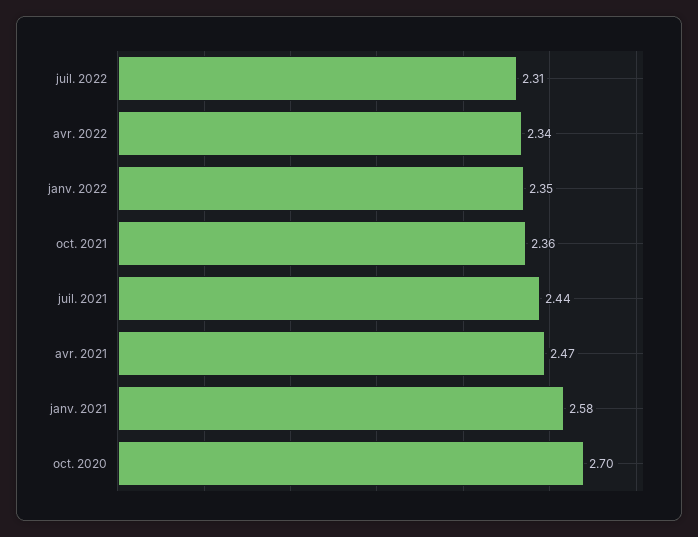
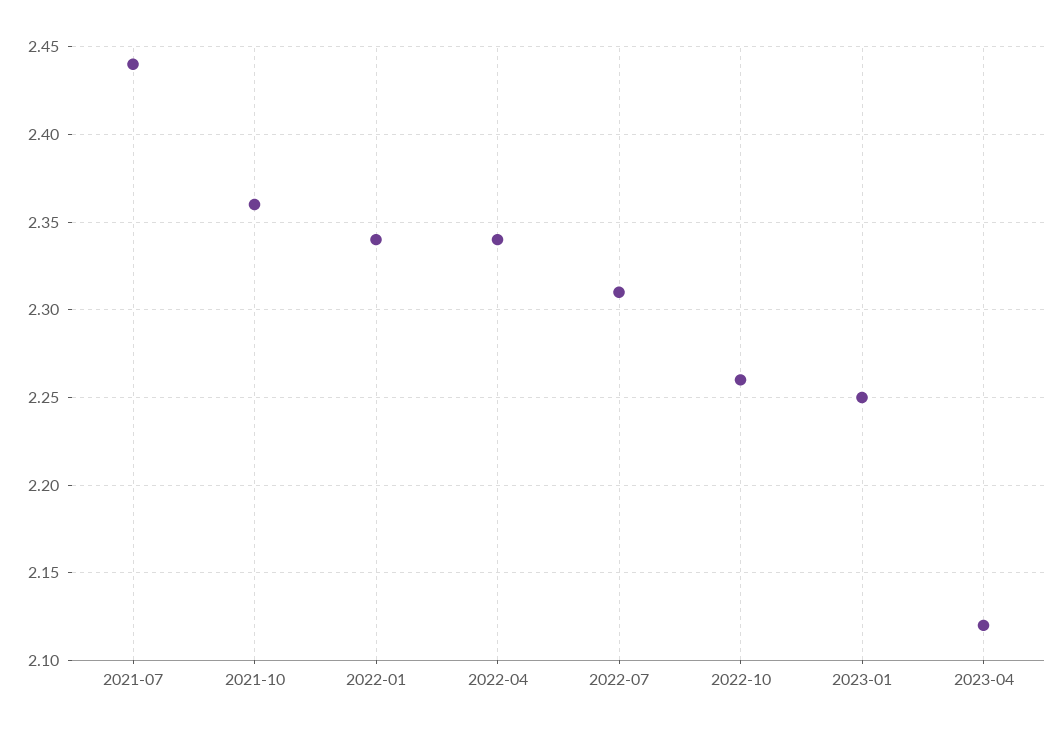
janv. 2022: 2.35 -> 2.34
avr. 2021: 2.47 -> none
janv. 2021: 2.58 -> none
oct. 2020: 2.7 -> none
2022-10: none -> 2.26
2023-01: none -> 2.25
2023-04: none -> 2.12

